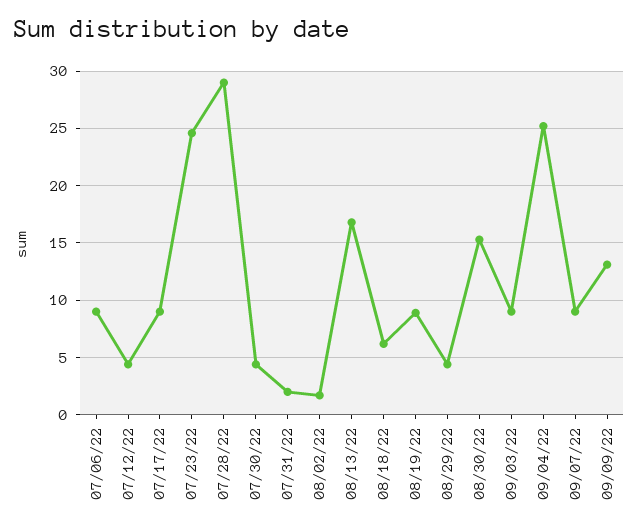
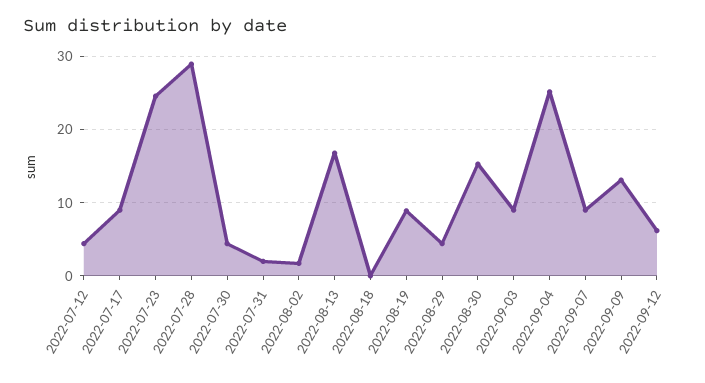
07/06/22: 9 -> none
08/18/22: 6 -> 0
2022-09-12: none -> 6

